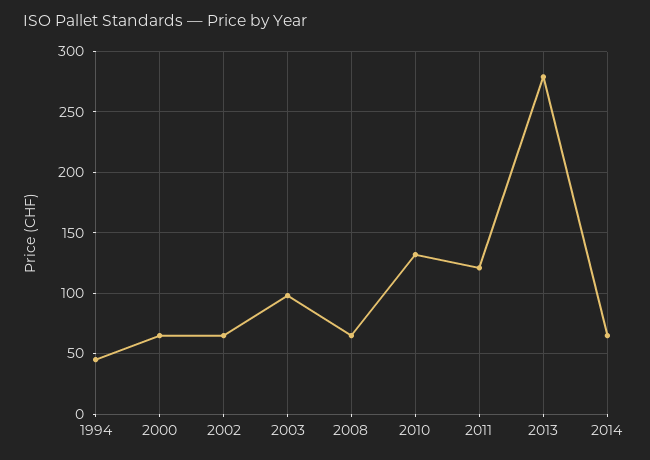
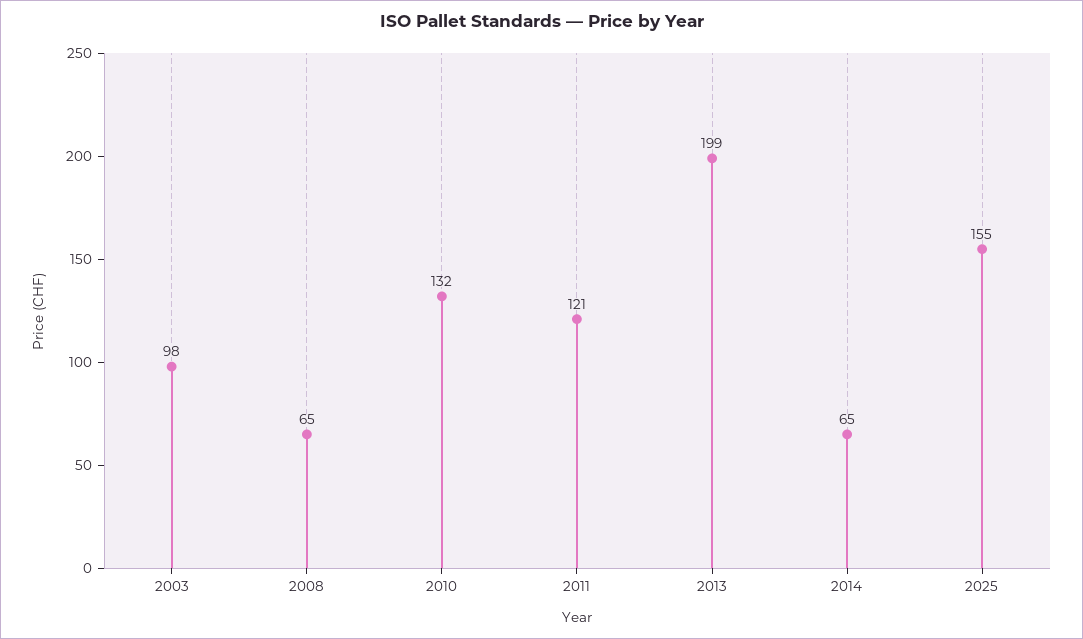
1994: 45 -> none
2000: 65 -> none
2002: 65 -> none
2013: 280 -> 199
2025: none -> 155

